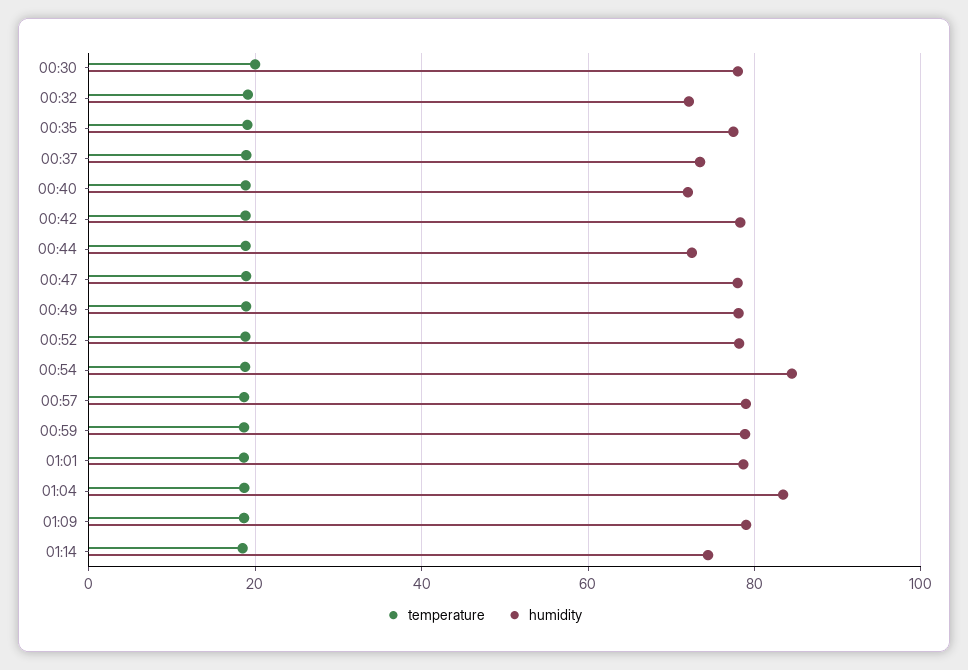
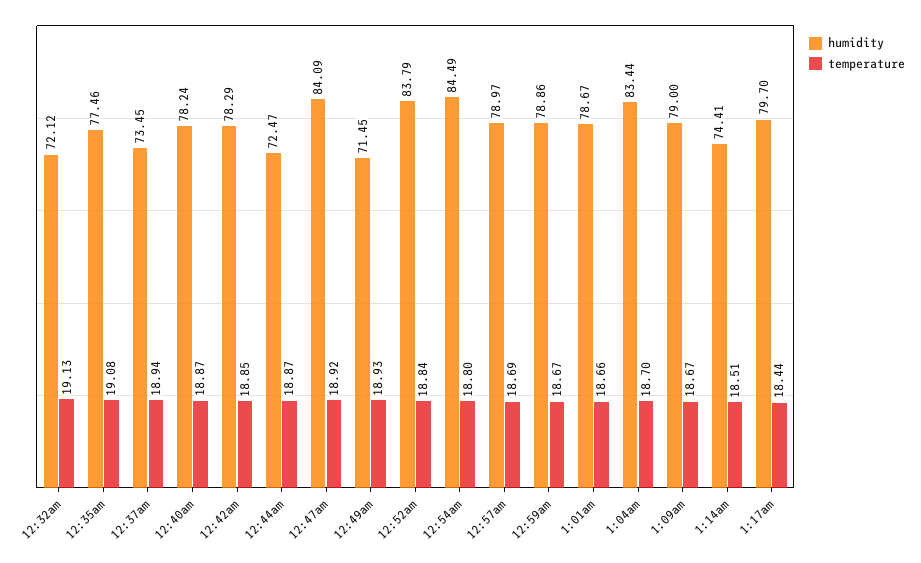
temperature, 00:30: 20 -> none
humidity, 00:30: 78 -> none
humidity, 00:40: 72 -> 78.24
humidity, 00:47: 78 -> 84.09
humidity, 00:49: 78 -> 71.45
humidity, 00:52: 78 -> 83.79
humidity, 1:17am: none -> 79.7
temperature, 1:17am: none -> 18.44

